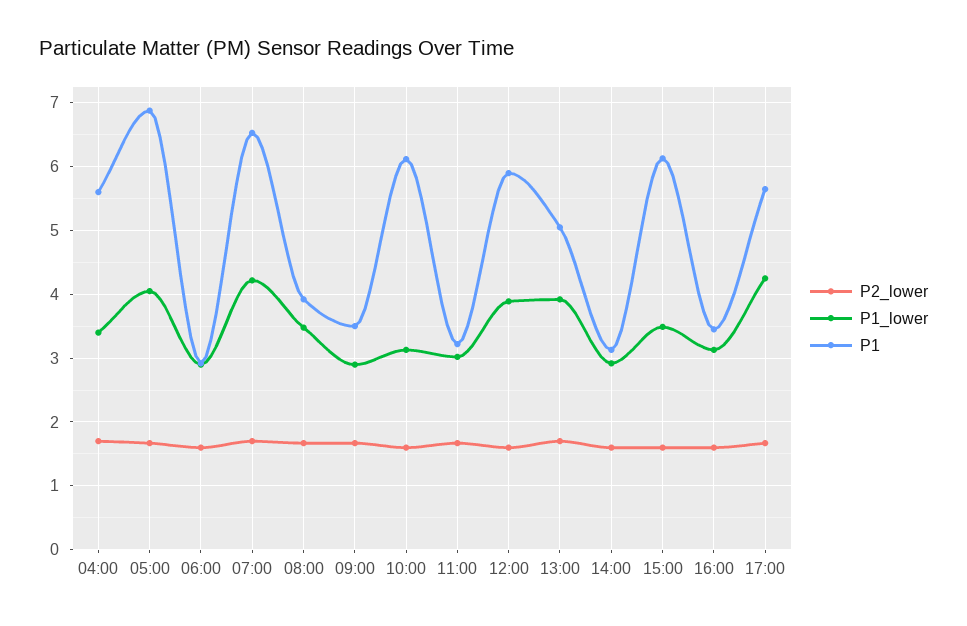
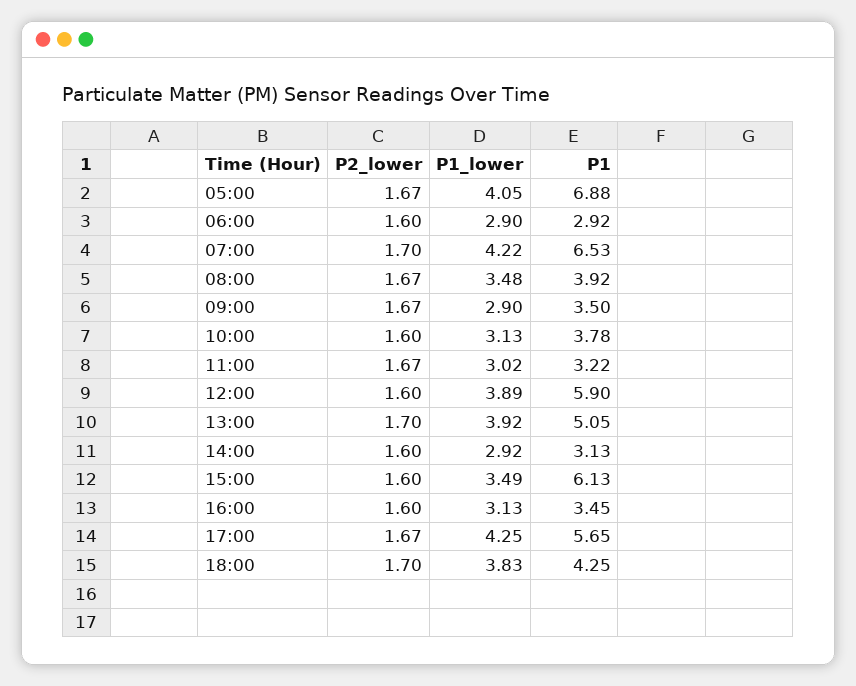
P2_lower, 04:00: 1.7 -> none
P1_lower, 04:00: 3.4 -> none
P1, 04:00: 5.6 -> none
P1, 10:00: 6.1 -> 3.78
P2_lower, 18:00: none -> 1.7
P1_lower, 18:00: none -> 3.83
P1, 18:00: none -> 4.25

